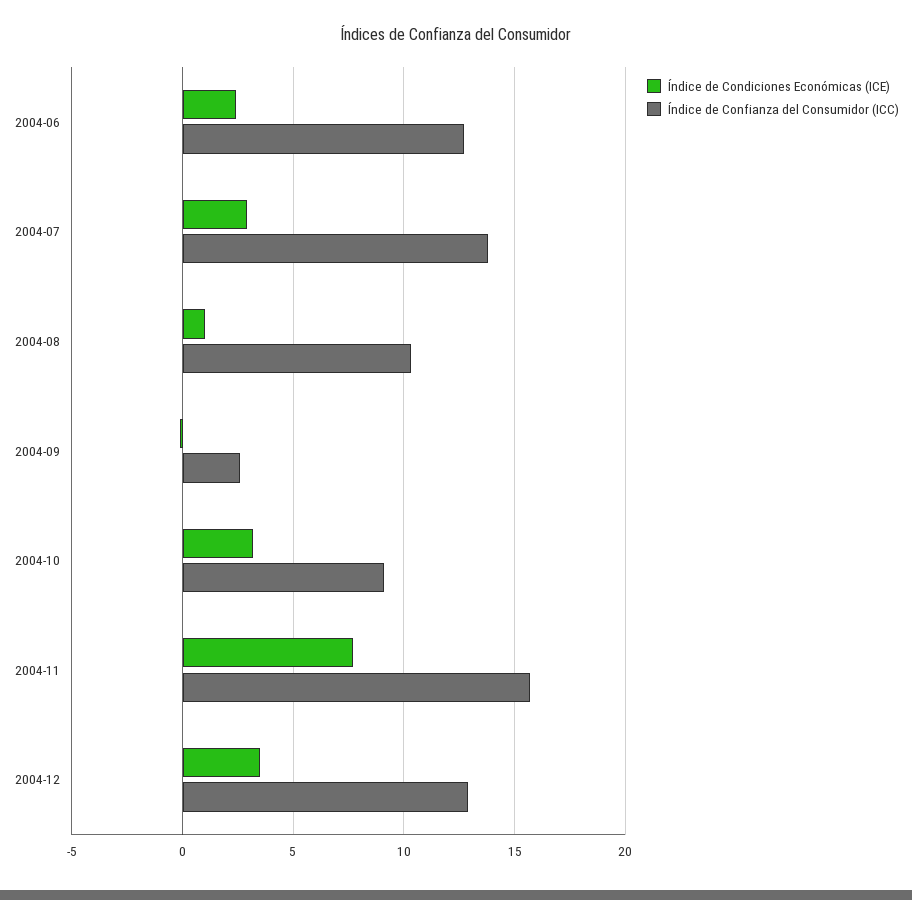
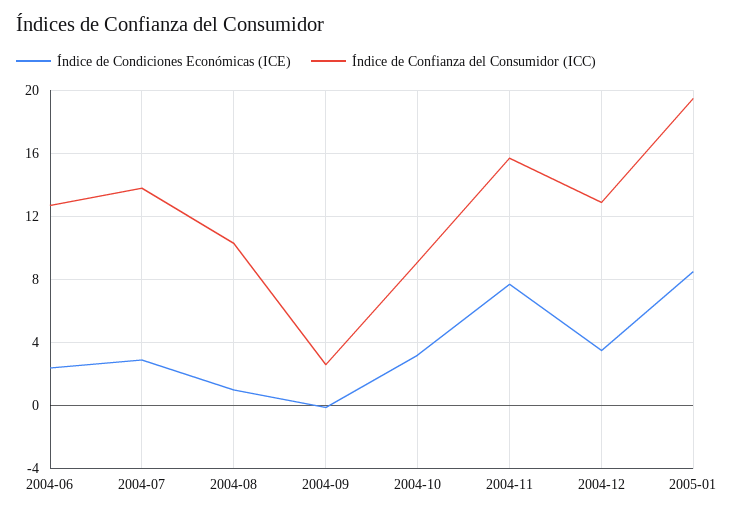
Índice de Condiciones Económicas (ICE), 2005-01: none -> 8.5
Índice de Confianza del Consumidor (ICC), 2005-01: none -> 19.5

